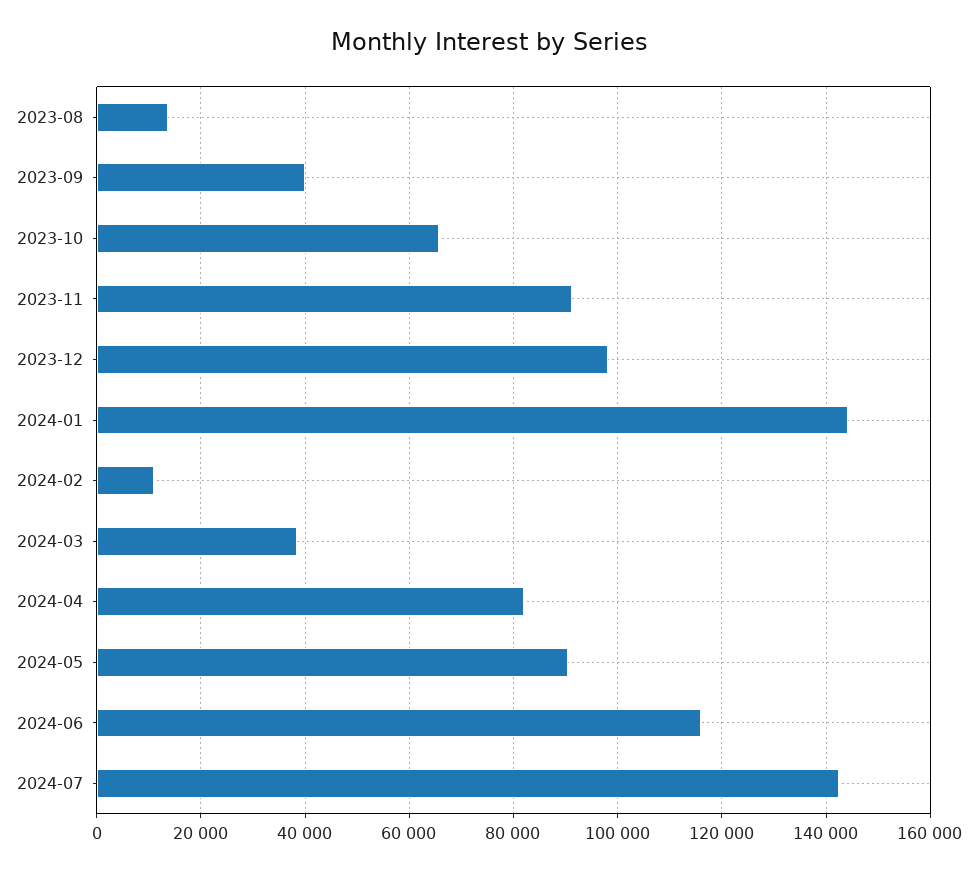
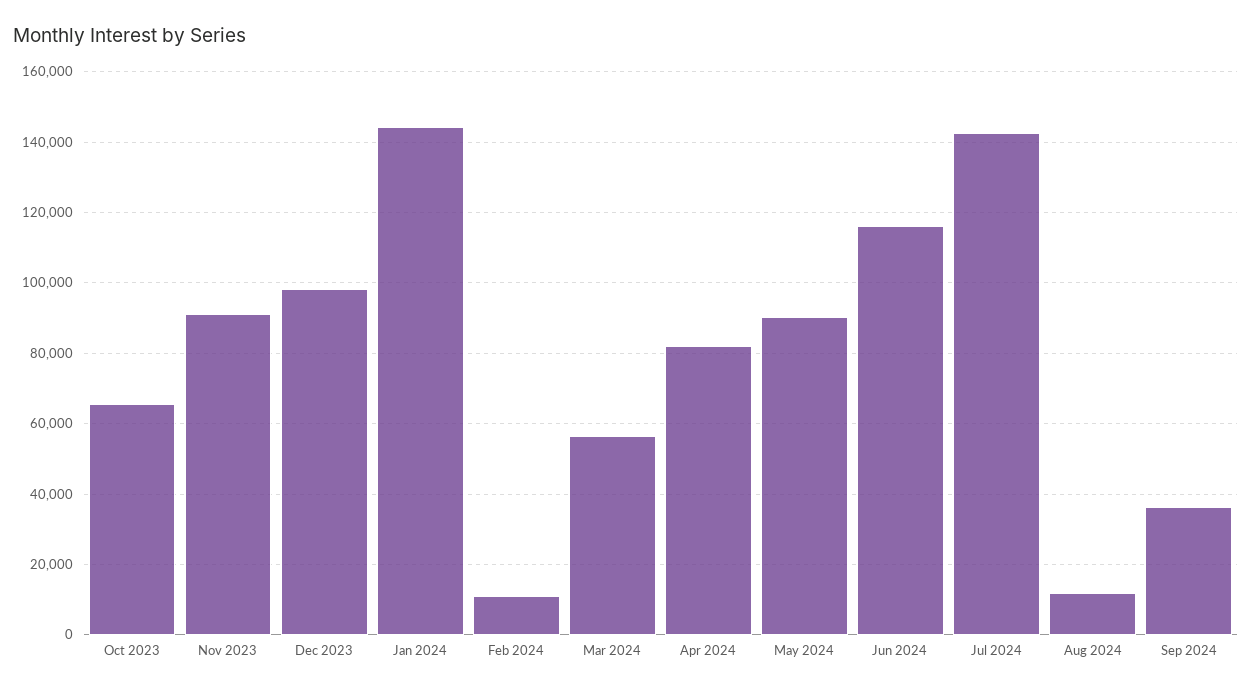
2023-08: 14000 -> none
2023-09: 40000 -> none
2024-03: 38000 -> 56000
Aug 2024: none -> 12000
Sep 2024: none -> 36000

